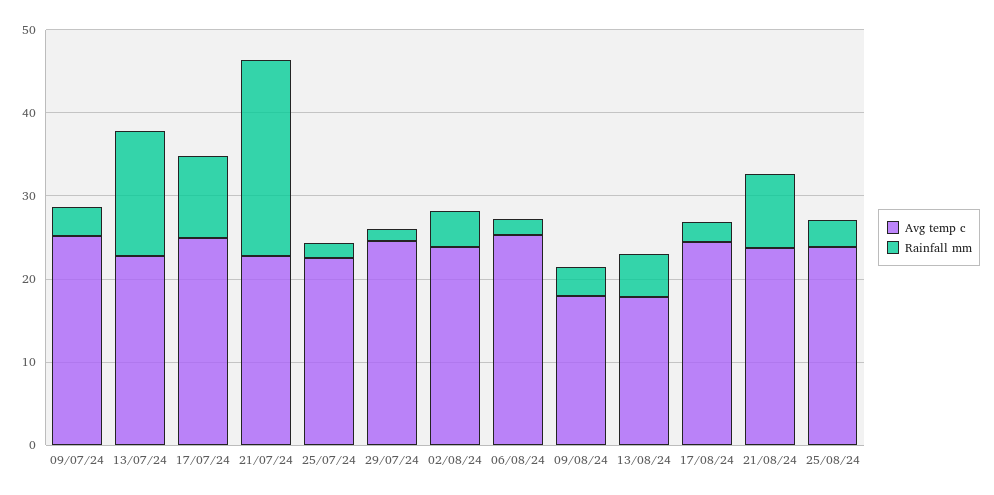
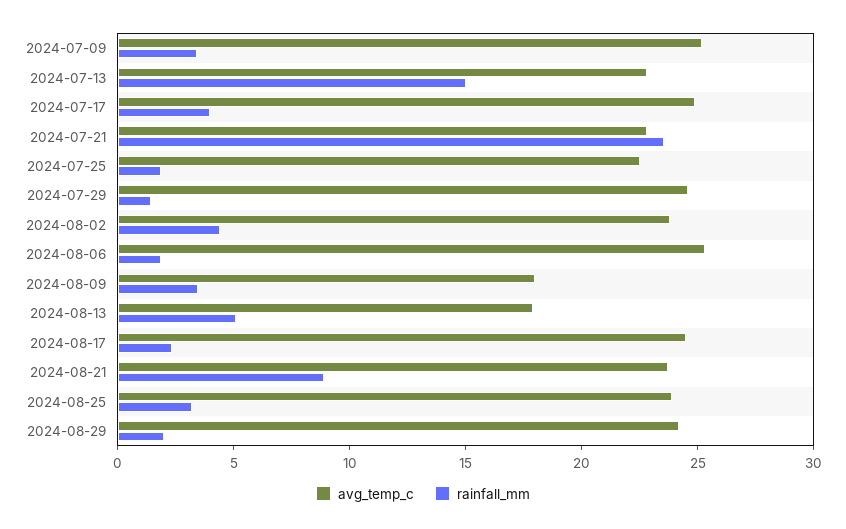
Rainfall mm, 17/07/24: 10 -> 4
Avg temp c, 2024-08-29: none -> 24
Rainfall mm, 2024-08-29: none -> 2

